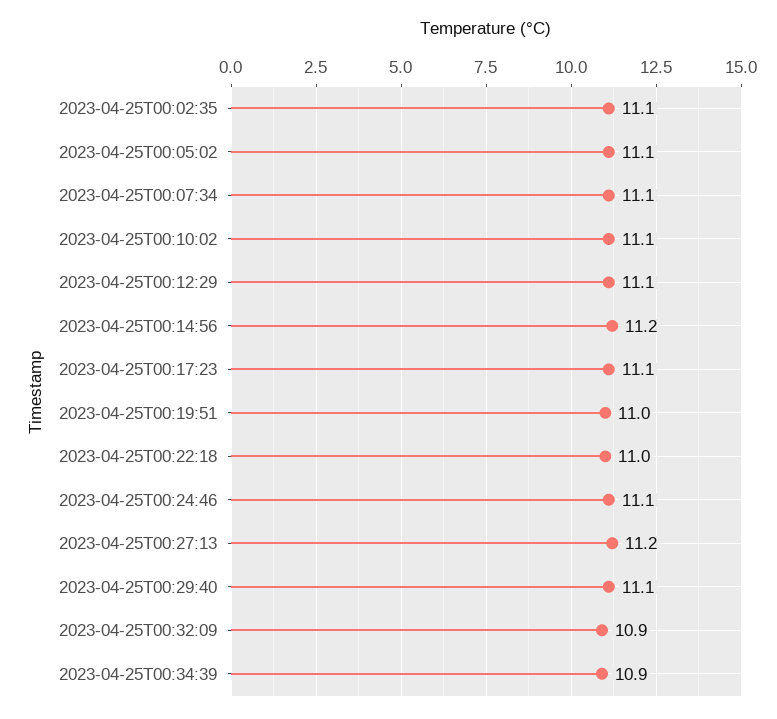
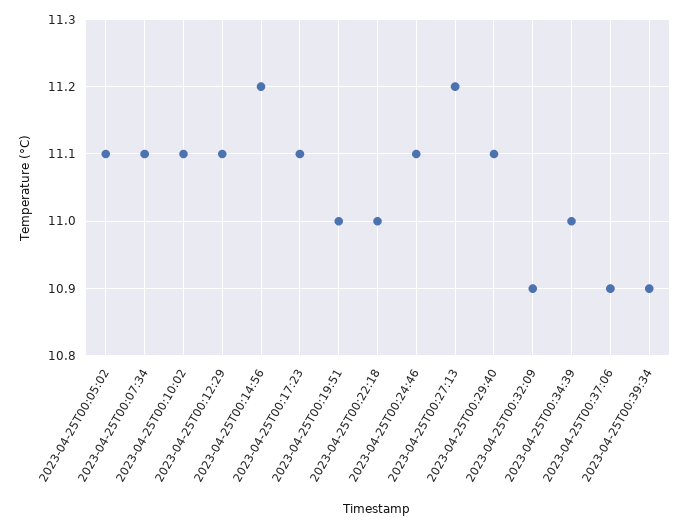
2023-04-25T00:02:35: 11.1 -> none
2023-04-25T00:34:39: 10.9 -> 11
2023-04-25T00:37:06: none -> 10.9
2023-04-25T00:39:34: none -> 10.9

